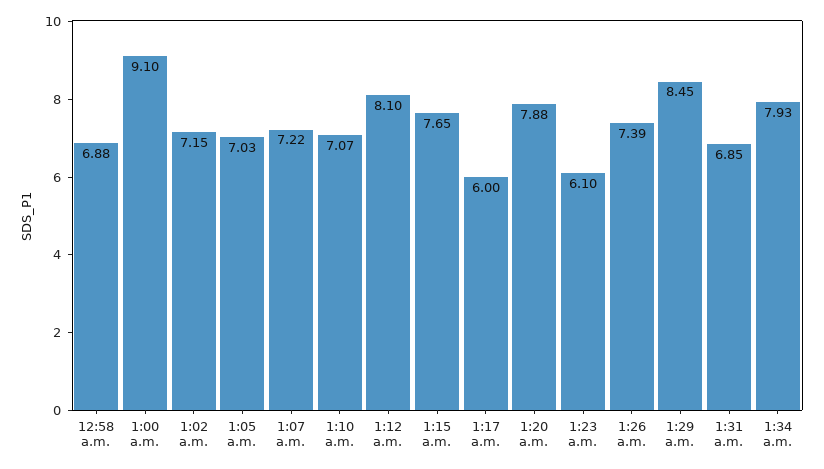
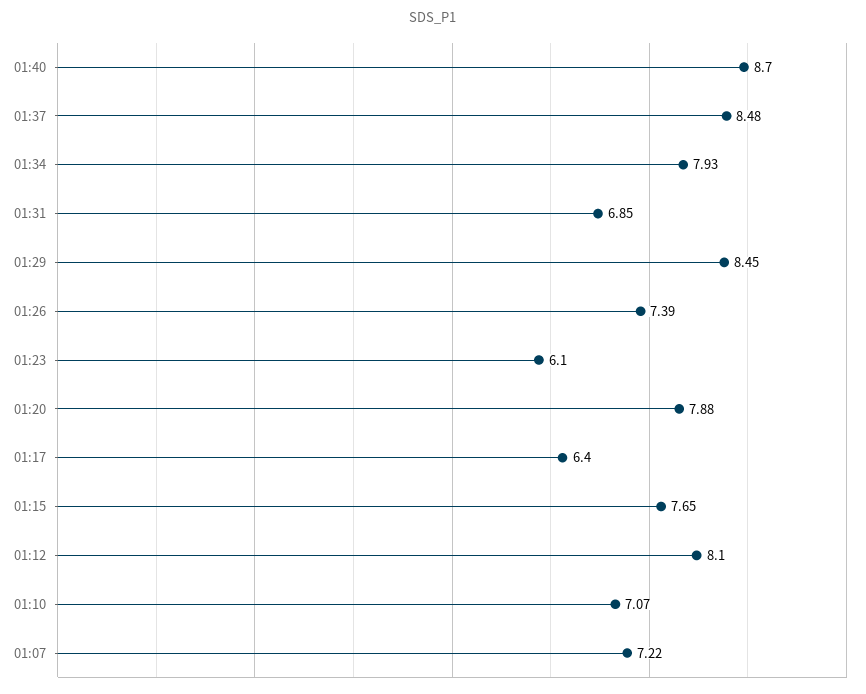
12:58 a.m.: 6.88 -> none
1:00 a.m.: 9.1 -> none
1:02 a.m.: 7.15 -> none
1:05 a.m.: 7.03 -> none
1:17 a.m.: 6 -> 6.4
01:40: none -> 8.7
01:37: none -> 8.48

